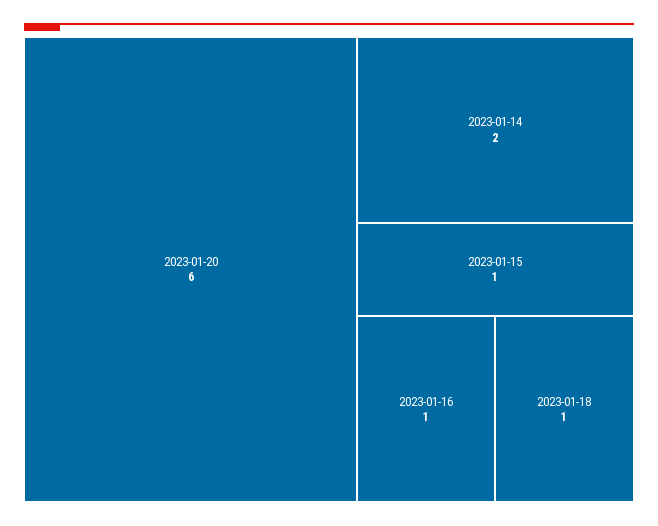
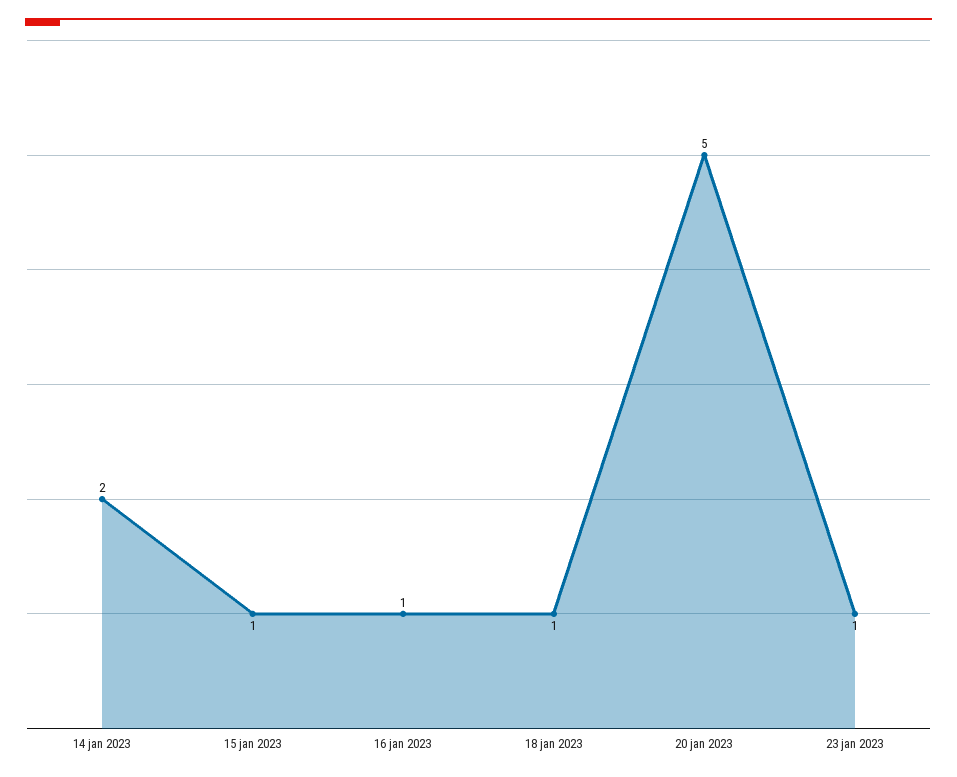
2023-01-20: 6 -> 5
23 jan 2023: none -> 1

